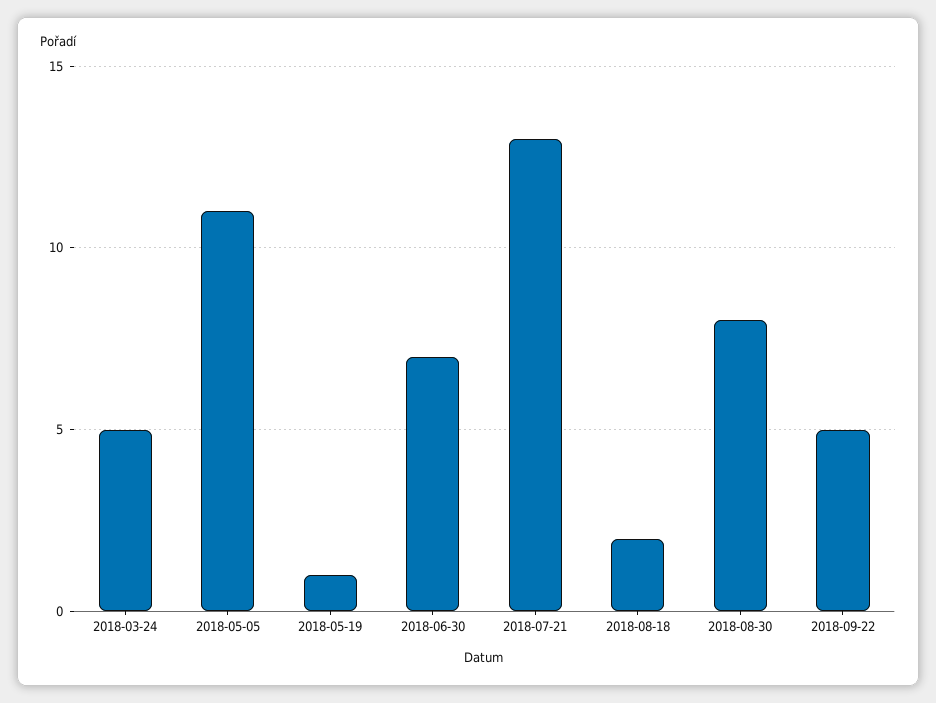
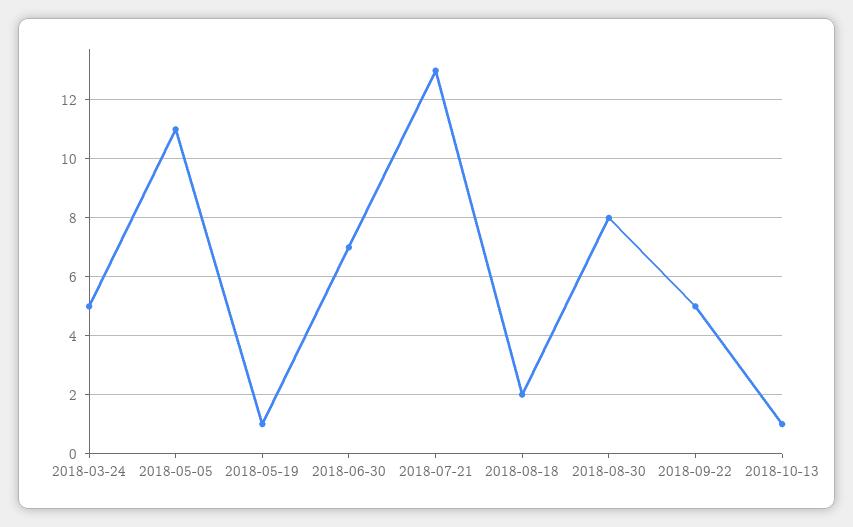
2018-10-13: none -> 1

